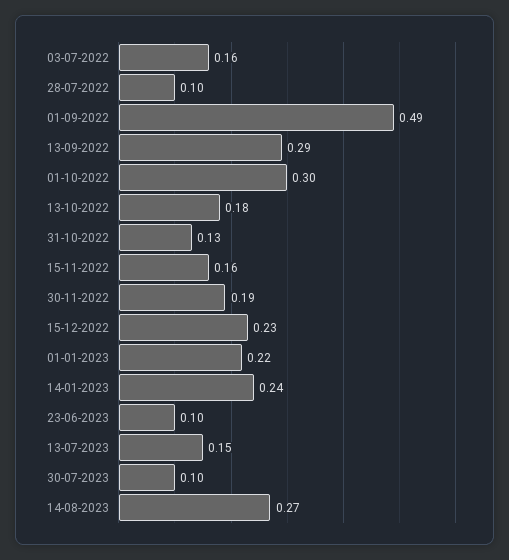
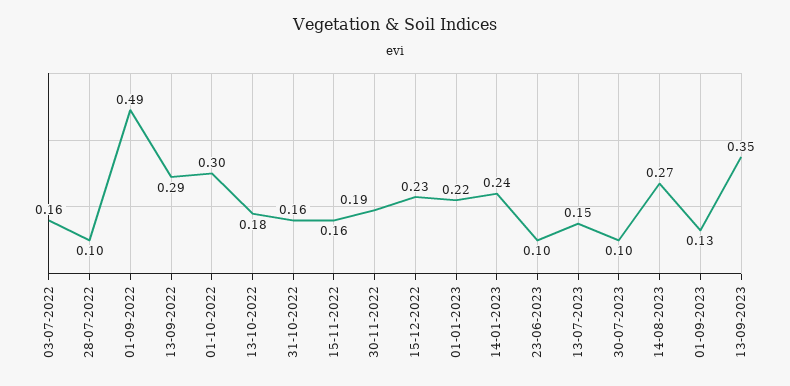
31-10-2022: 0.13 -> 0.16
01-09-2023: none -> 0.13
13-09-2023: none -> 0.35

